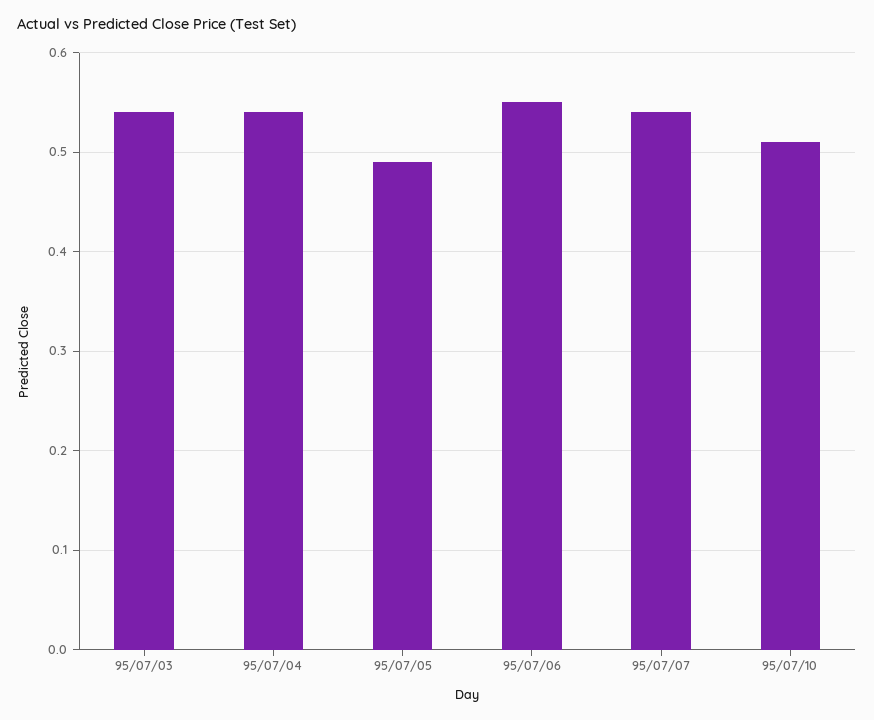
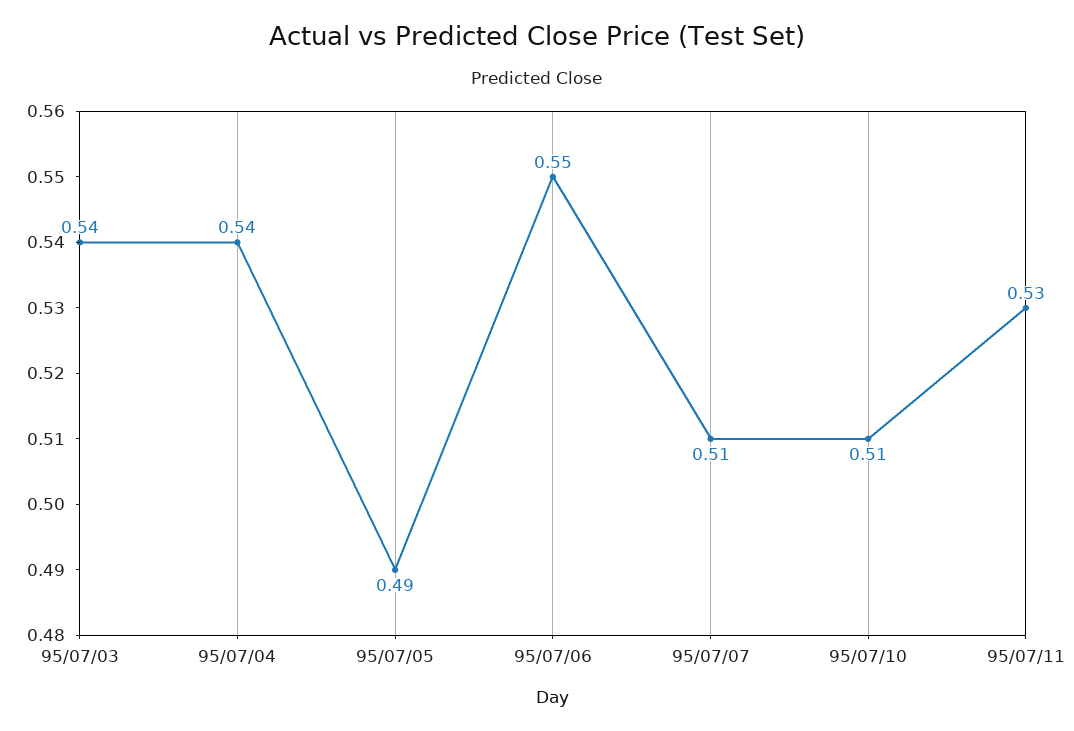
95/07/07: 0.54 -> 0.51
95/07/11: none -> 0.53

